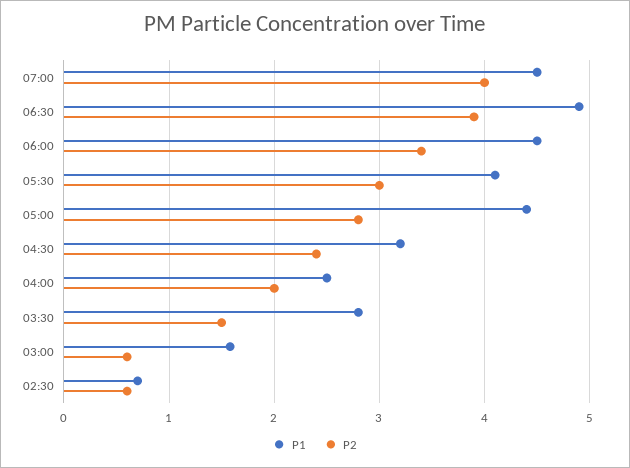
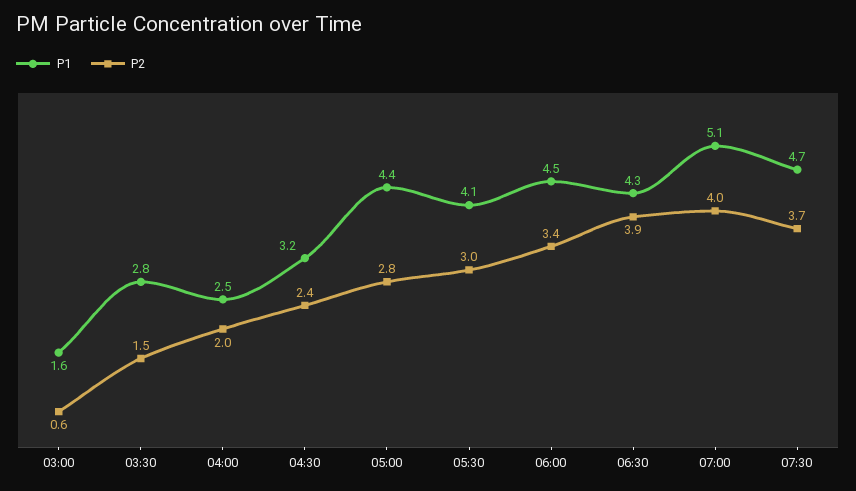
P1, 07:00: 4.5 -> 5.1
P1, 06:30: 4.9 -> 4.3
P1, 02:30: 0.7 -> none
P2, 02:30: 0.6 -> none
P1, 07:30: none -> 4.7
P2, 07:30: none -> 3.7

